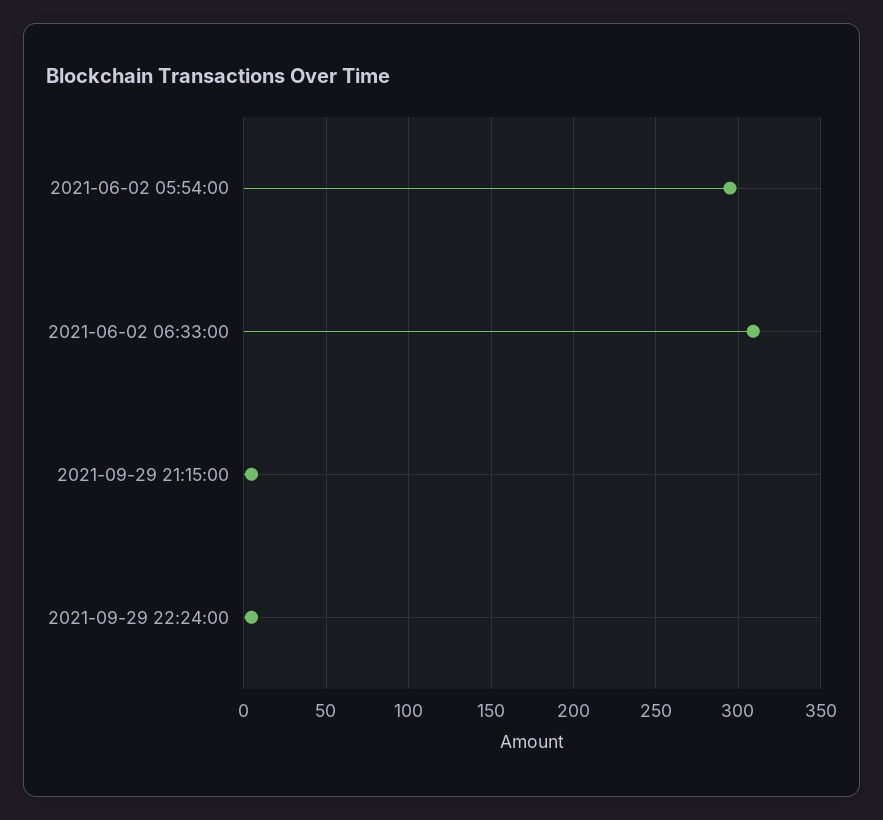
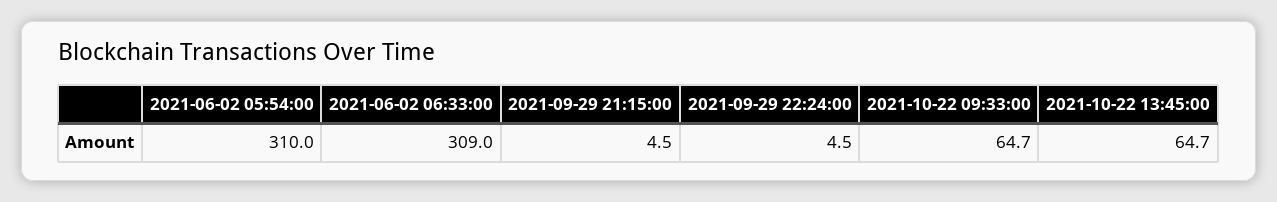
2021-06-02 05:54:00: 295 -> 310
2021-10-22 09:33:00: none -> 64.7
2021-10-22 13:45:00: none -> 64.7

